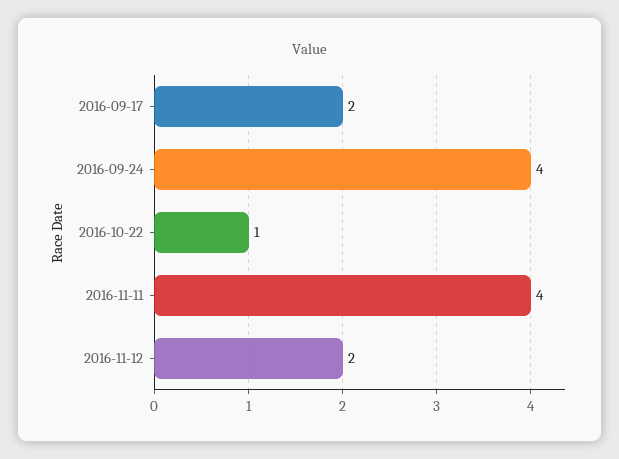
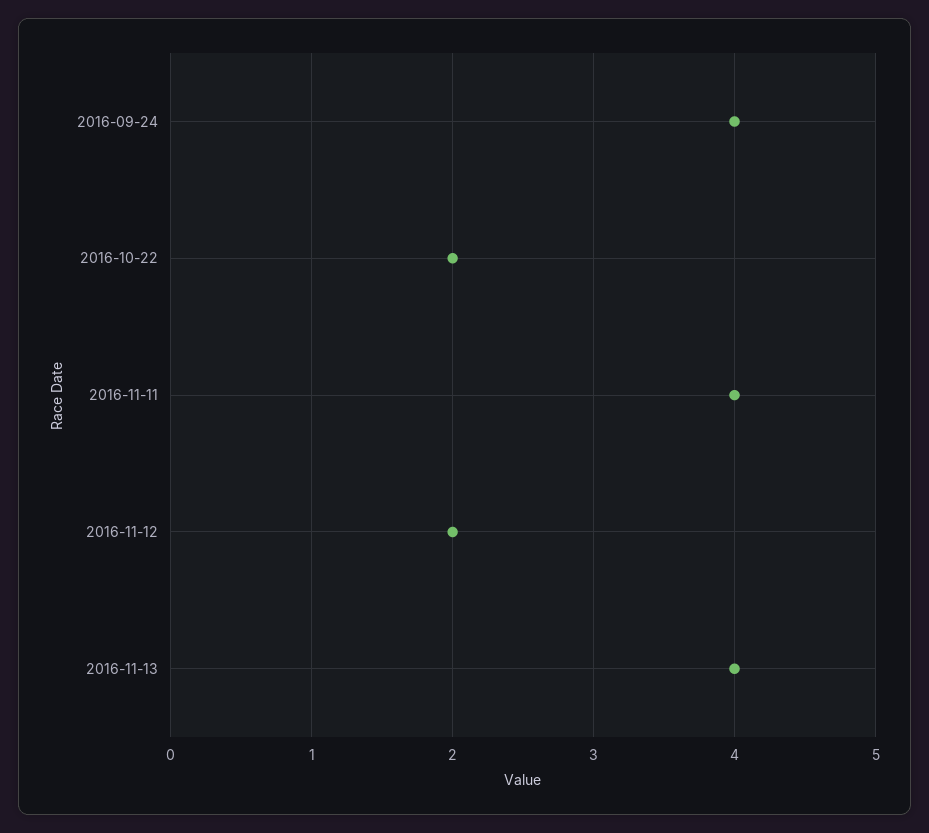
2016-09-17: 2 -> none
2016-10-22: 1 -> 2
2016-11-13: none -> 4

